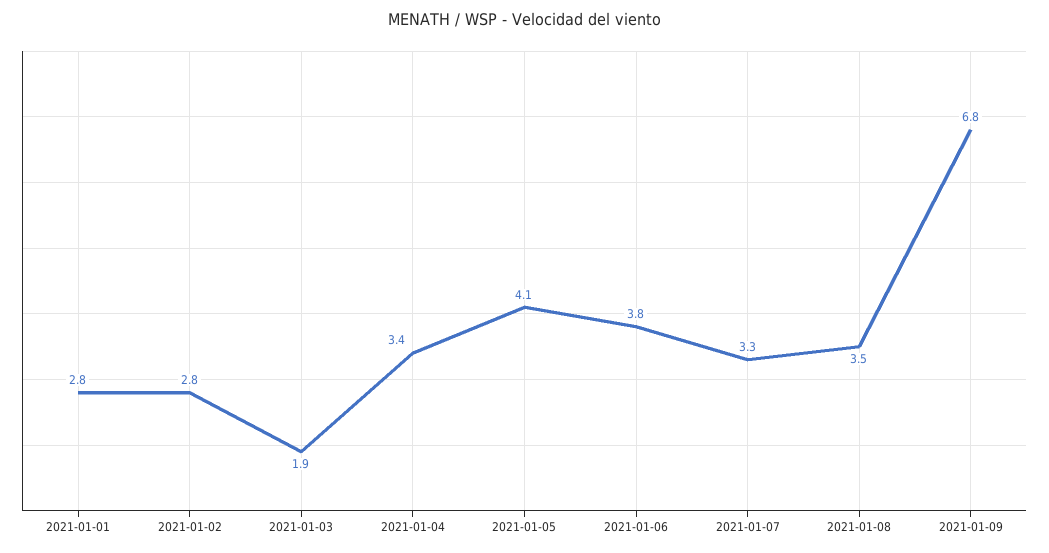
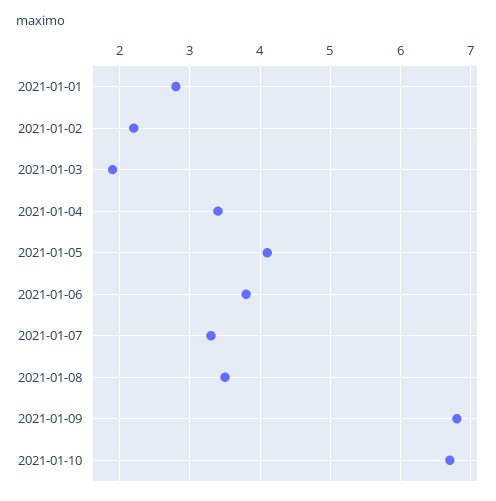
2021-01-02: 2.8 -> 2.2
2021-01-10: none -> 6.7

